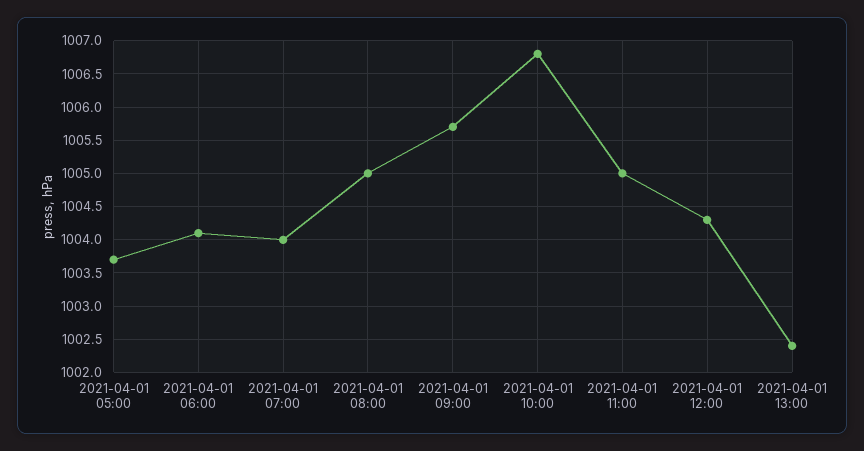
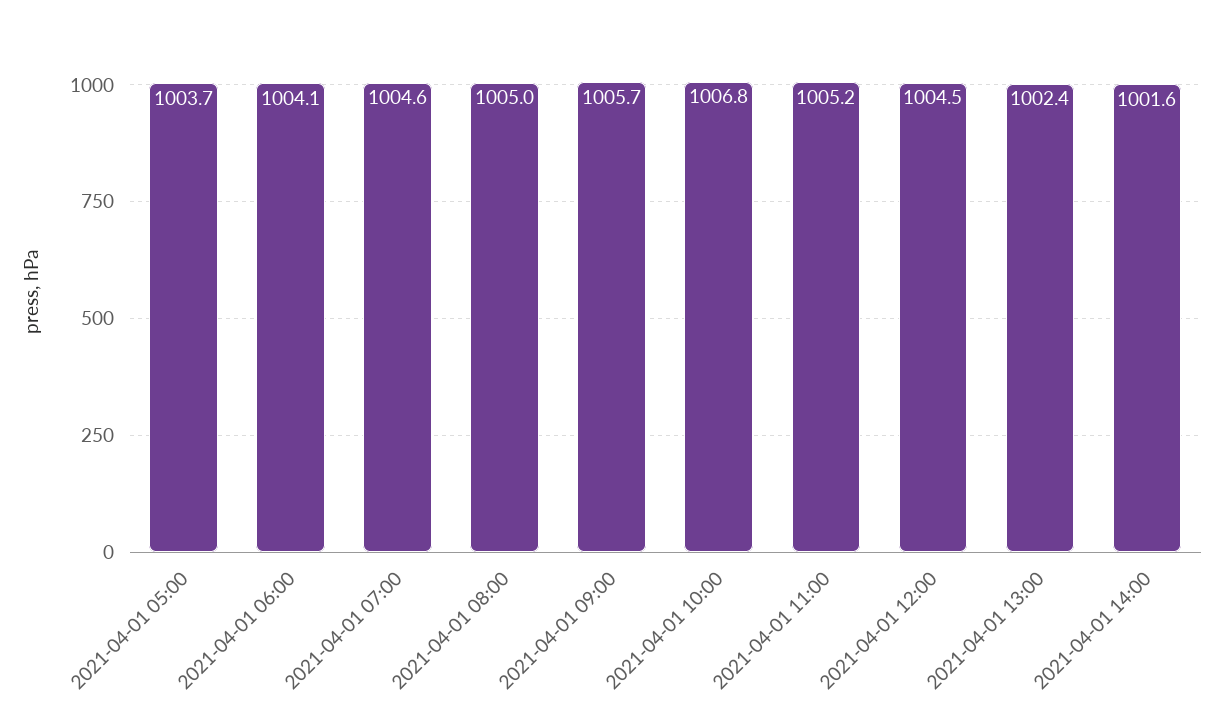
2021-04-01 07:00: 1004 -> 1004.6
2021-04-01 11:00: 1005 -> 1005.2
2021-04-01 12:00: 1004.3 -> 1004.5
2021-04-01 14:00: none -> 1001.6

